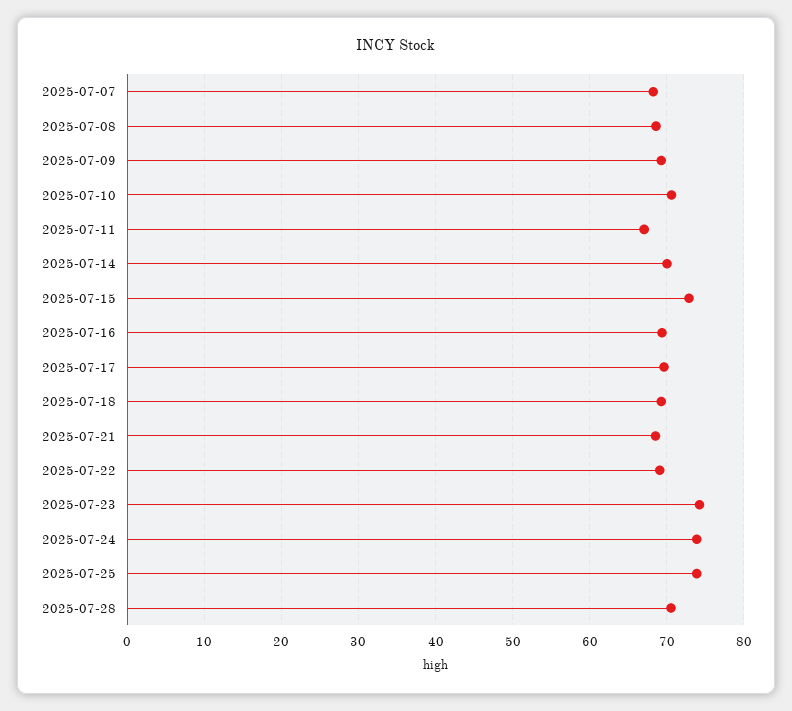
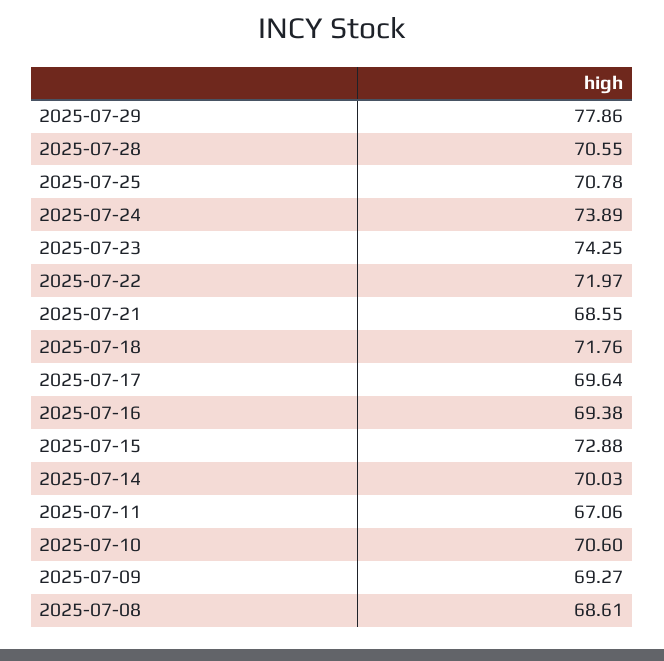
2025-07-07: 68 -> none
2025-07-18: 69 -> 71.76
2025-07-22: 69 -> 71.97
2025-07-25: 74 -> 70.78
2025-07-29: none -> 77.86

